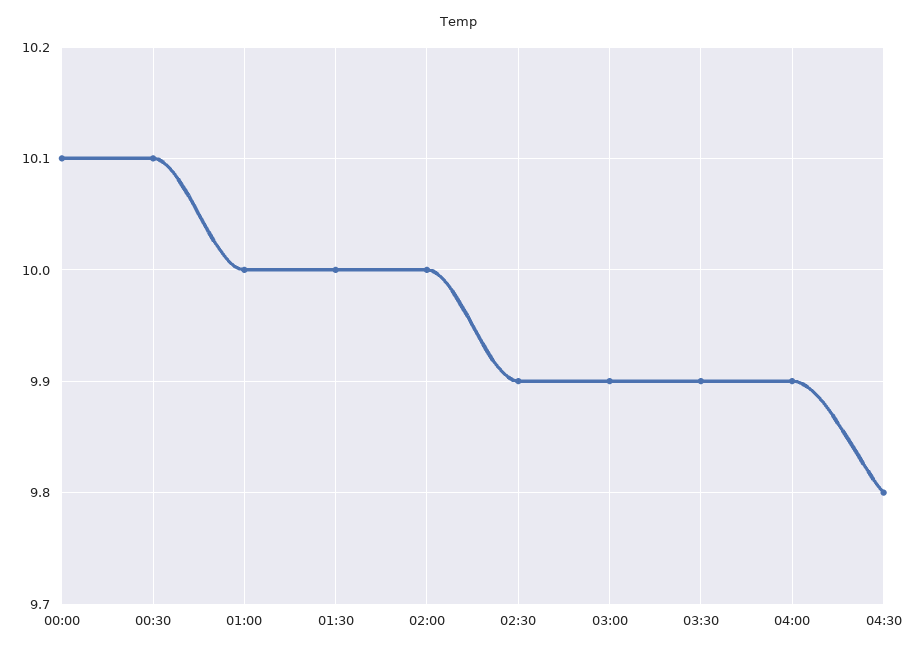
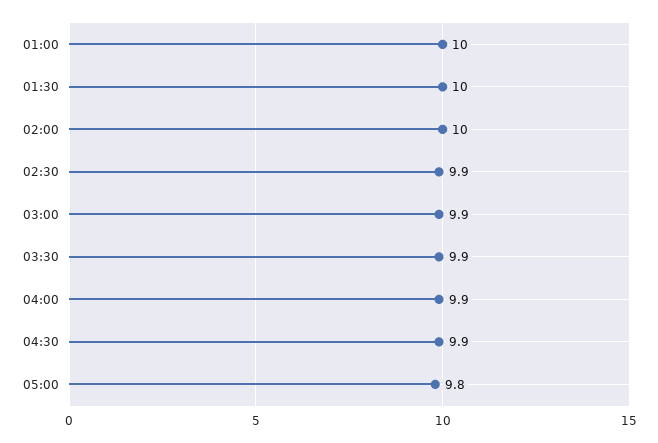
00:00: 10.1 -> none
00:30: 10.1 -> none
04:30: 9.8 -> 9.9
05:00: none -> 9.8

